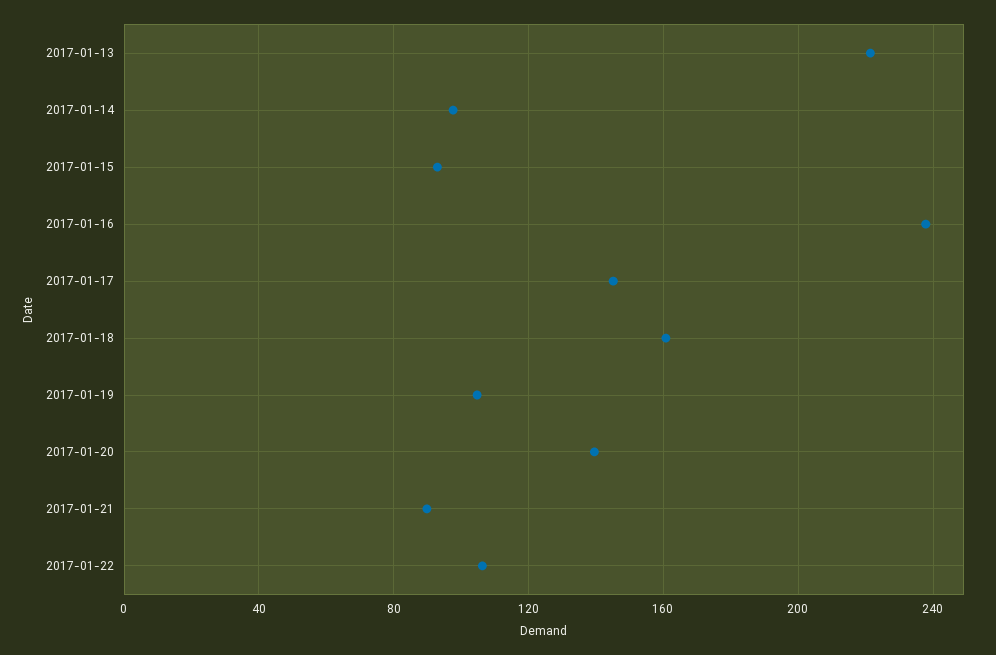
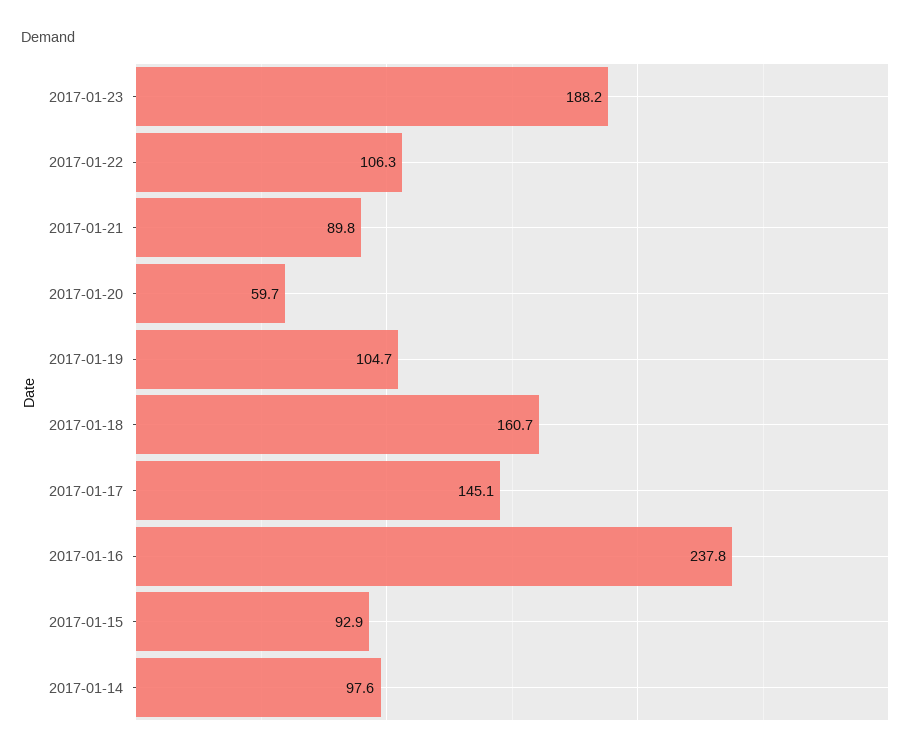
2017-01-13: 220 -> none
2017-01-20: 140 -> 59.7
2017-01-23: none -> 188.2

